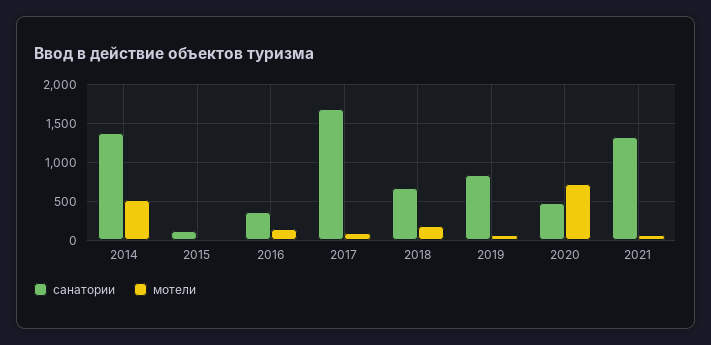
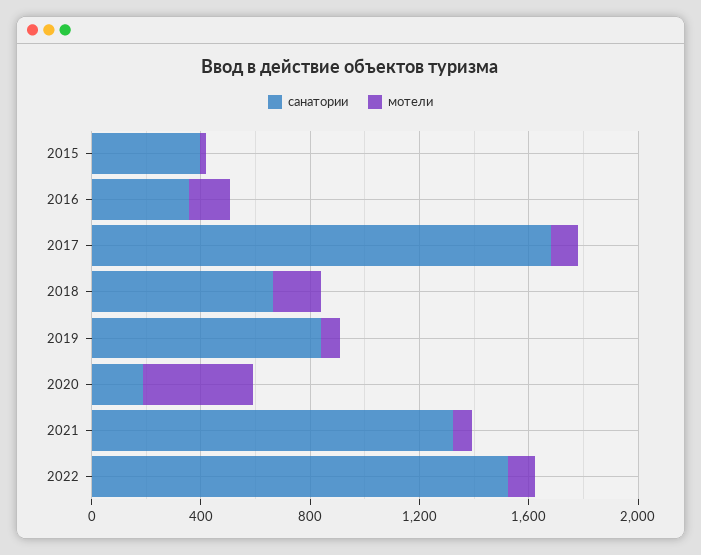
санатории, 2014: 1400 -> none
мотели, 2014: 500 -> none
санатории, 2015: 100 -> 400
санатории, 2020: 500 -> 200
мотели, 2020: 700 -> 400
санатории, 2022: none -> 1500
мотели, 2022: none -> 100

